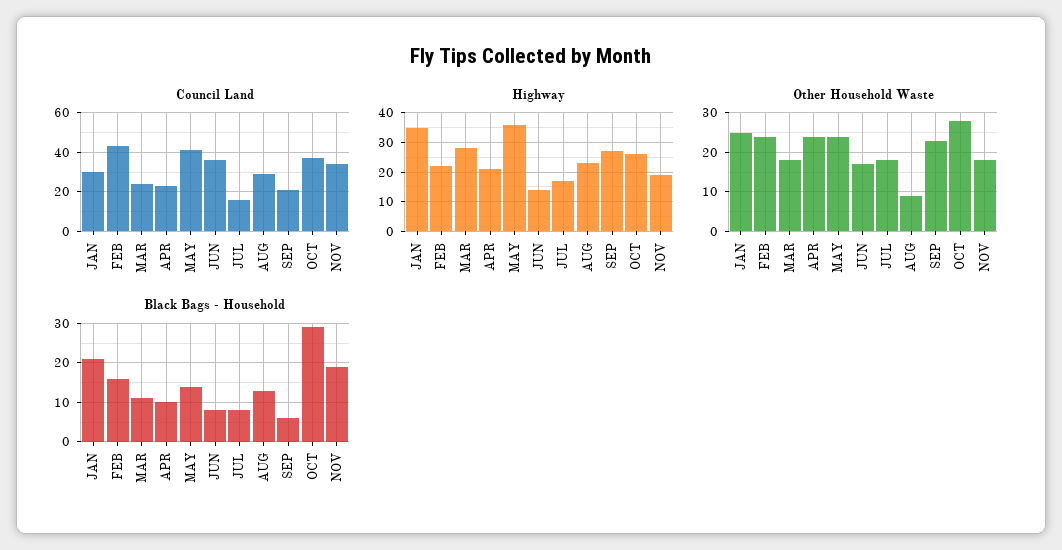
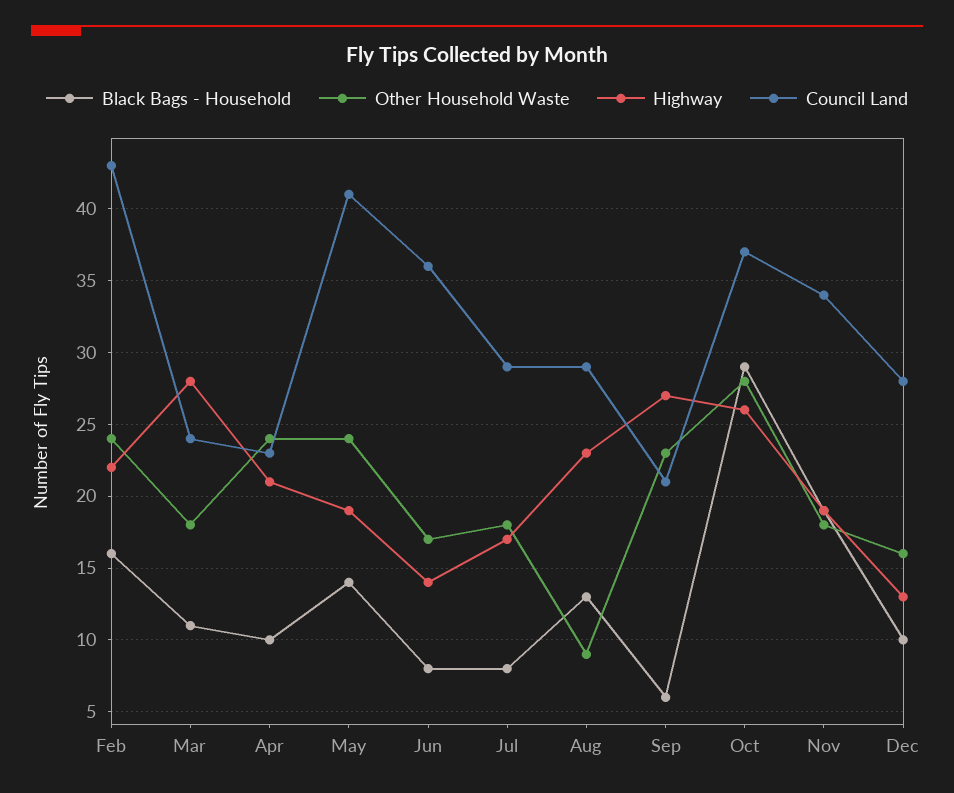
Council Land, JAN: 30 -> none
Council Land, JUL: 15 -> 29
Highway, JAN: 35 -> none
Highway, MAY: 35 -> 19
Other Household Waste, JAN: 25 -> none
Black Bags - Household, JAN: 20 -> none
Black Bags - Household, Dec: none -> 10
Other Household Waste, Dec: none -> 16
Highway, Dec: none -> 13
Council Land, Dec: none -> 28

